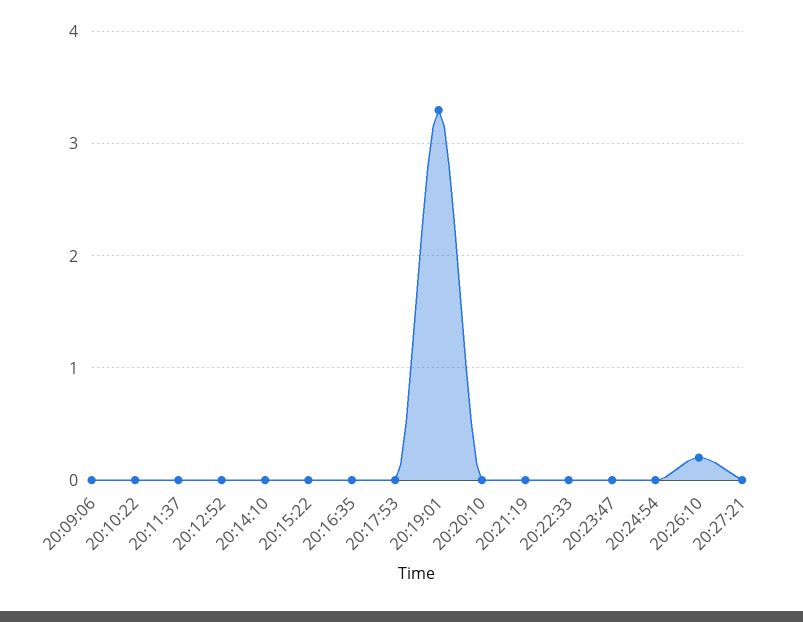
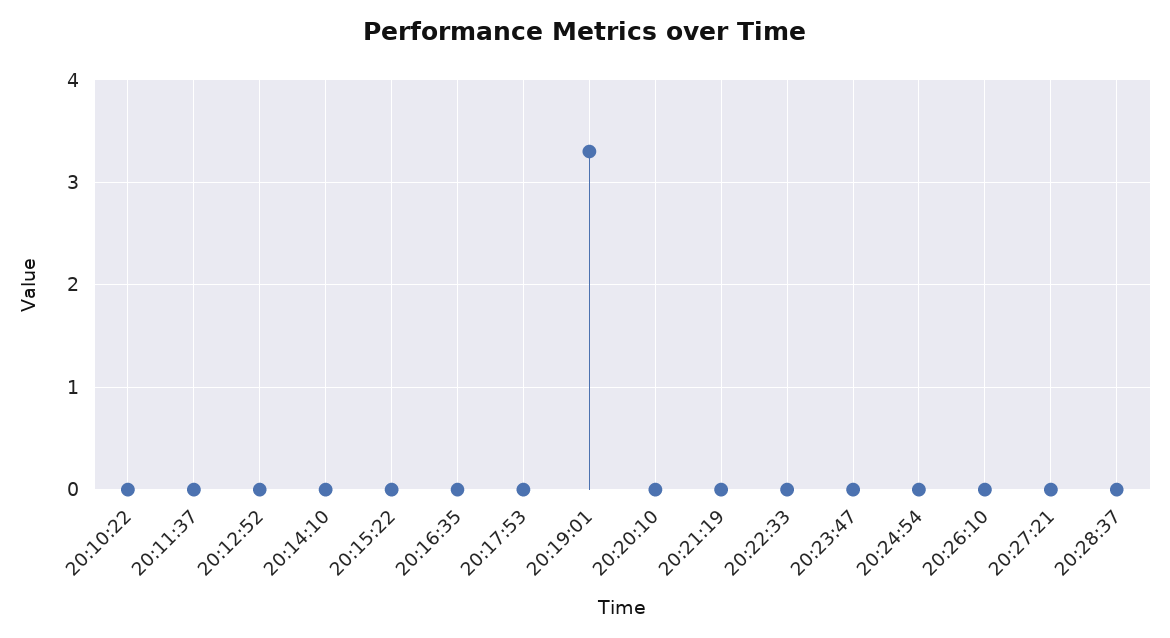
20:09:06: 0 -> none
20:26:10: 0.2 -> 0
20:28:37: none -> 0

